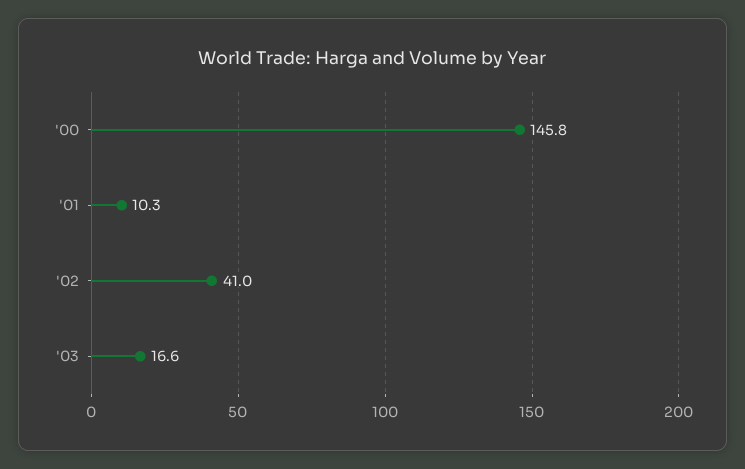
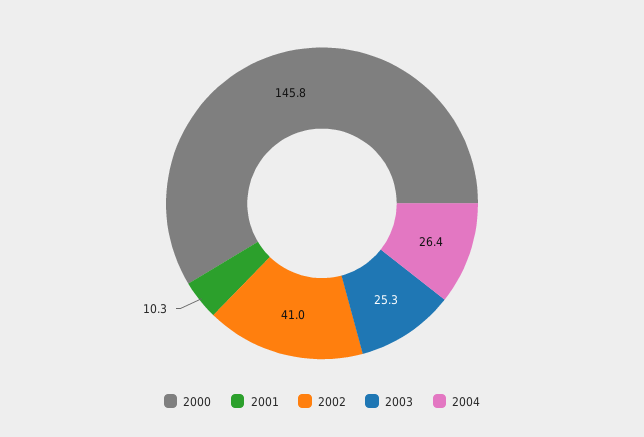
'03: 16.6 -> 25.3
2004: none -> 26.4

